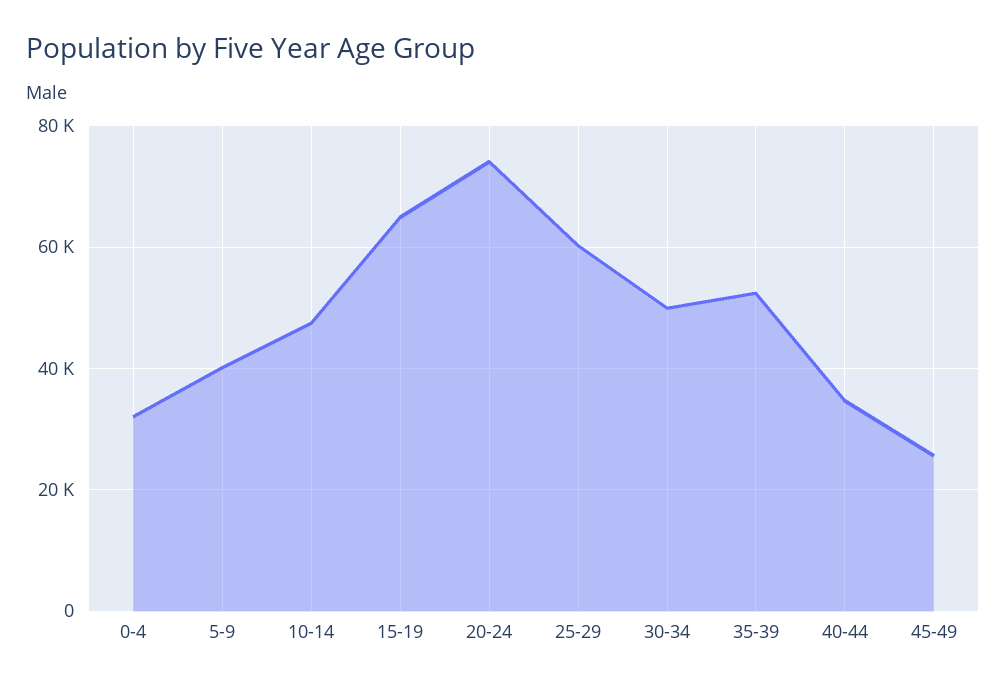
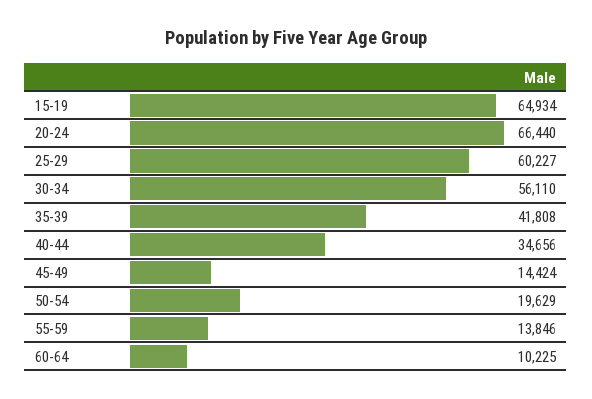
0-4: 32000 -> none
5-9: 40000 -> none
10-14: 48000 -> none
20-24: 74000 -> 66440
30-34: 50000 -> 56110
35-39: 52000 -> 41808
45-49: 26000 -> 14424
50-54: none -> 19629
55-59: none -> 13846
60-64: none -> 10225

